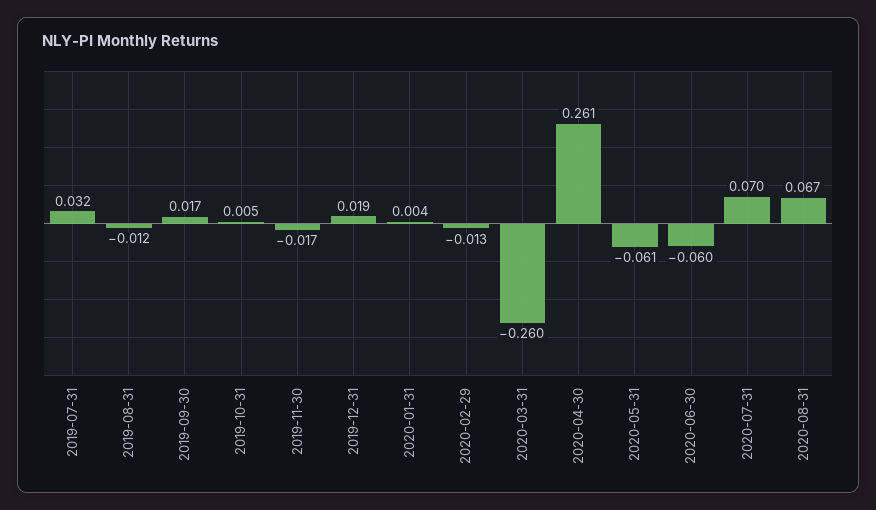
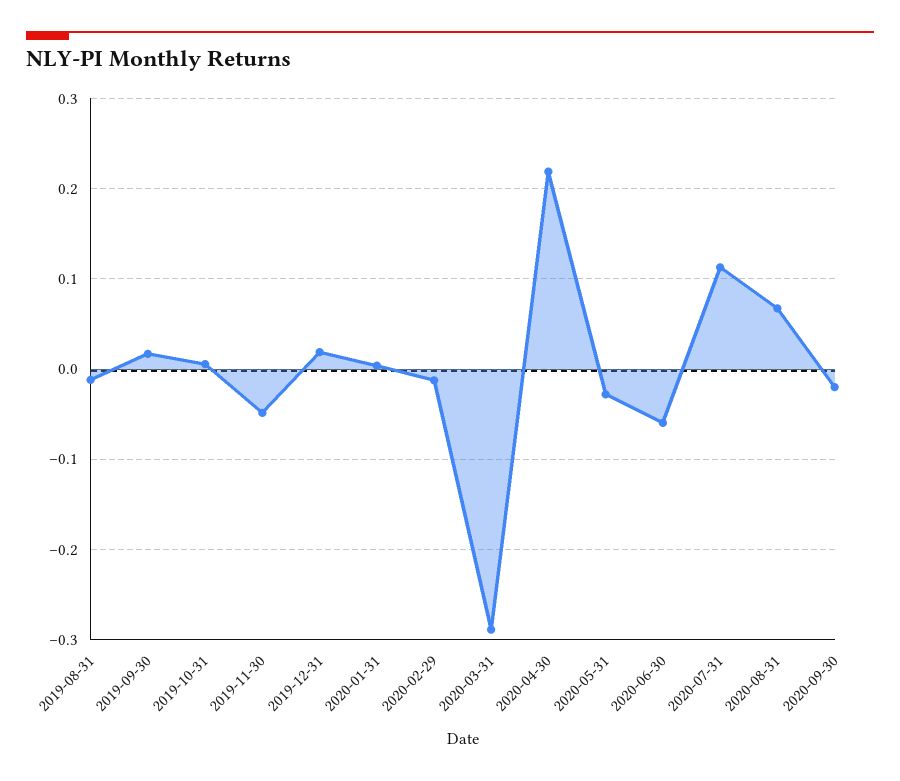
2019-07-31: 0.032 -> none
2019-11-30: -0.017 -> -0.05
2020-03-31: -0.26 -> -0.29
2020-04-30: 0.261 -> 0.22
2020-05-31: -0.061 -> -0.03
2020-07-31: 0.07 -> 0.11
2020-09-30: none -> -0.02

